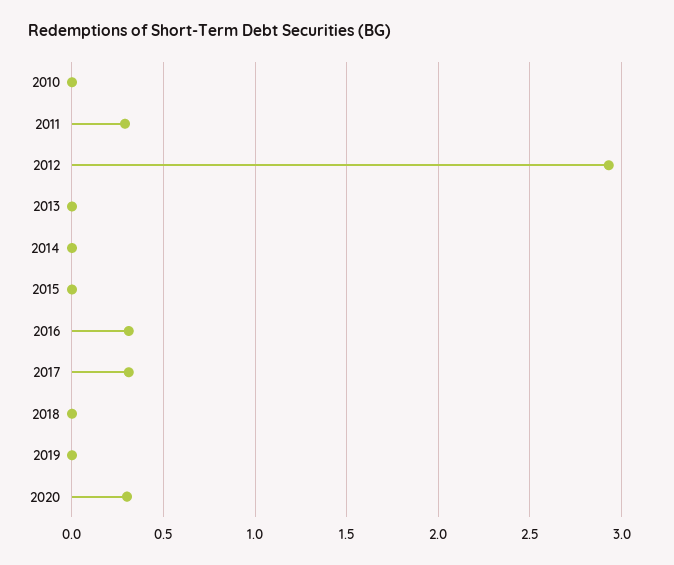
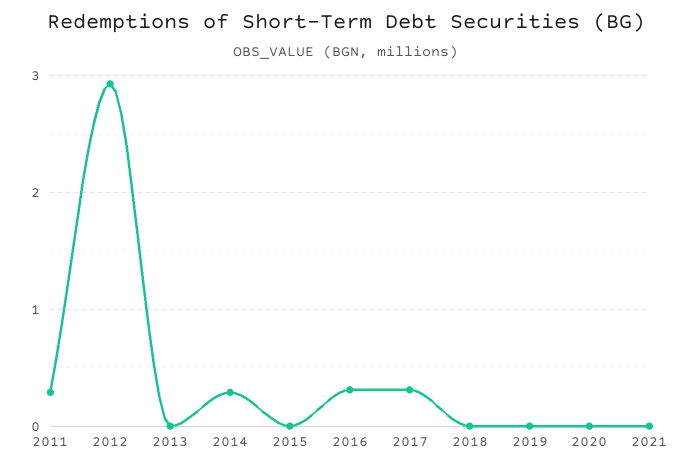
2010: 0 -> none
2014: 0 -> 0.3
2020: 0.3 -> 0
2021: none -> 0

